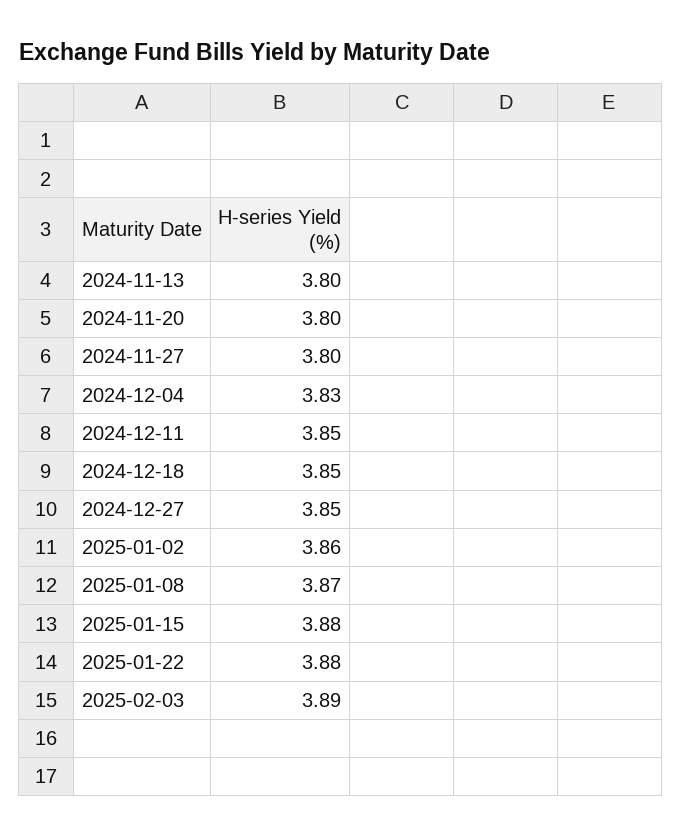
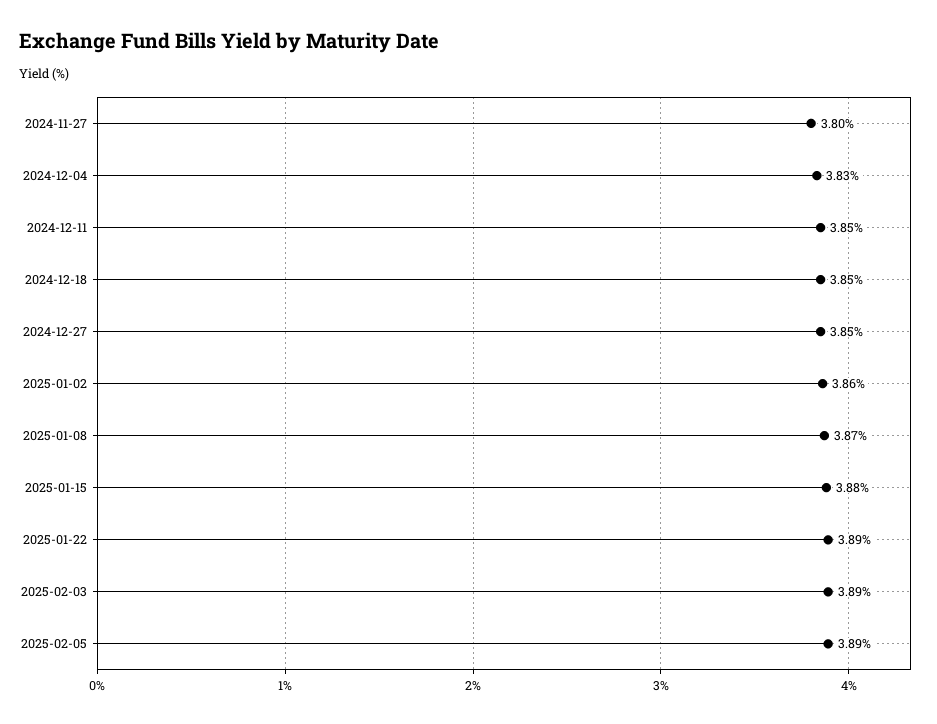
2024-11-13: 3.8 -> none
2024-11-20: 3.8 -> none
2025-01-22: 3.88 -> 3.89
2025-02-05: none -> 3.89

